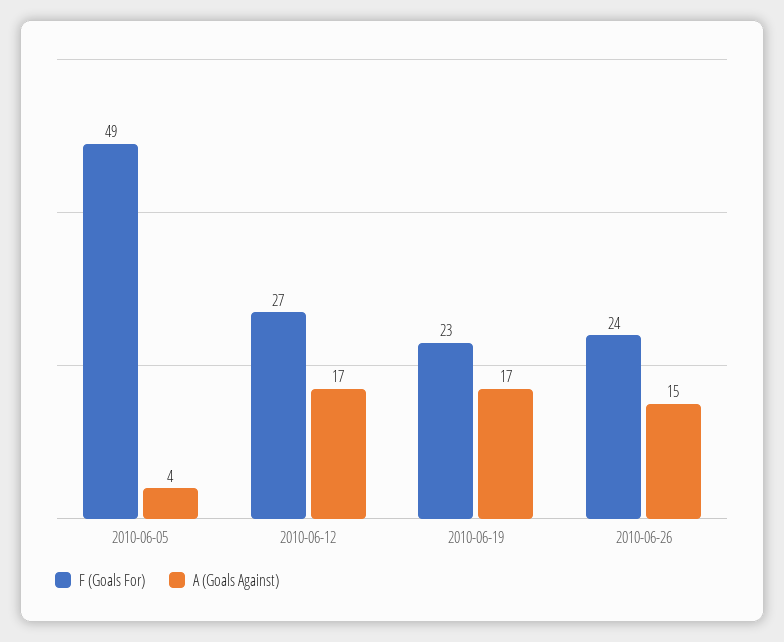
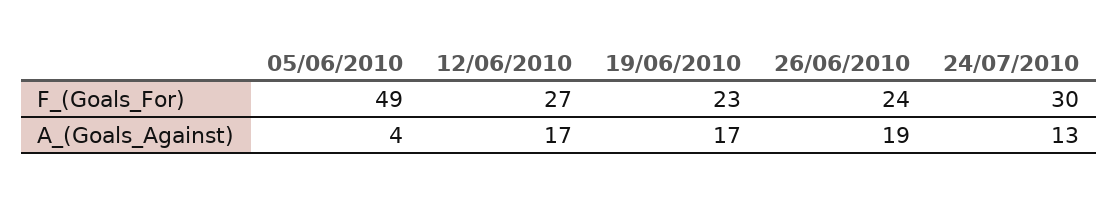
A (Goals Against), 2010-06-26: 15 -> 19
F (Goals For), 24/07/2010: none -> 30
A (Goals Against), 24/07/2010: none -> 13

